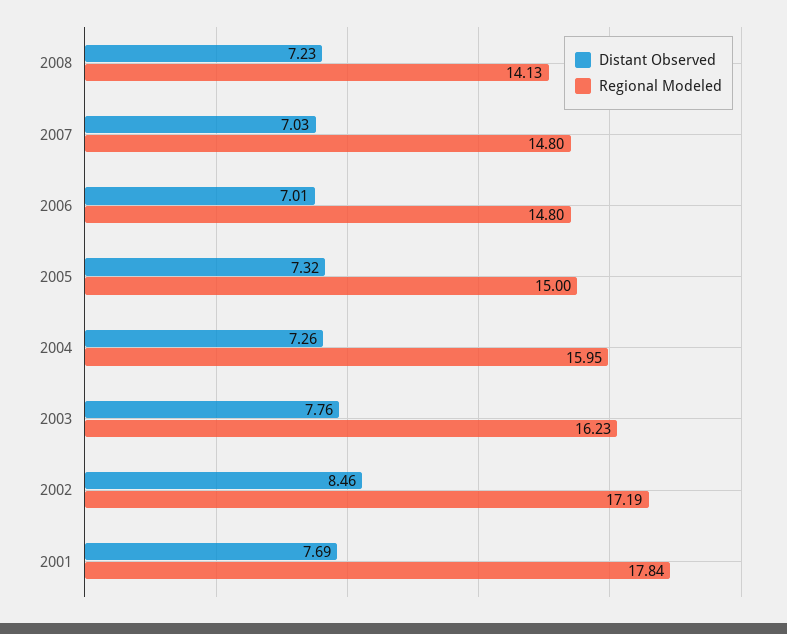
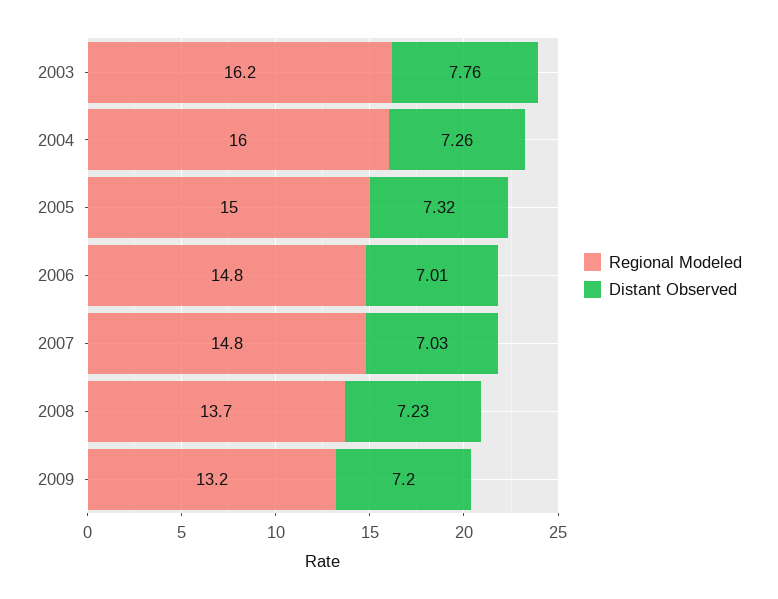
Regional Modeled, 2008: 14.13 -> 13.7
Distant Observed, 2002: 8.46 -> none
Regional Modeled, 2002: 17.19 -> none
Distant Observed, 2001: 7.69 -> none
Regional Modeled, 2001: 17.84 -> none
Regional Modeled, 2009: none -> 13.2
Distant Observed, 2009: none -> 7.2

